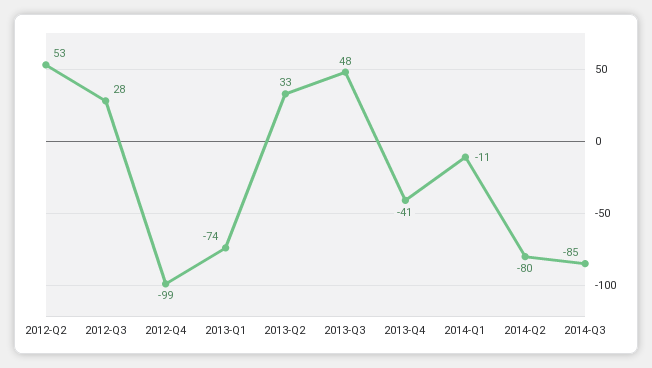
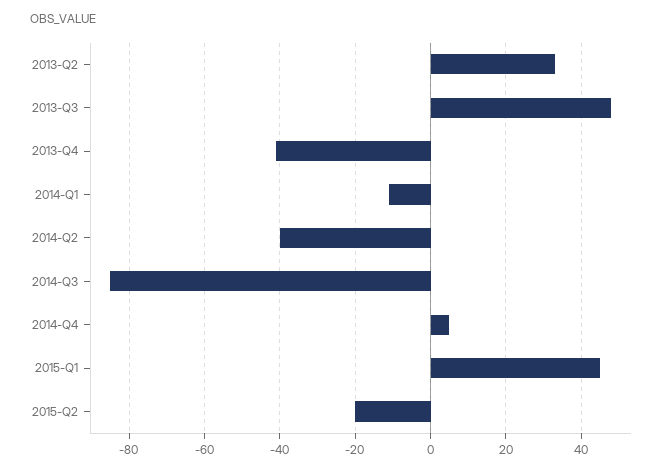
2012-Q2: 53 -> none
2012-Q3: 28 -> none
2012-Q4: -99 -> none
2013-Q1: -74 -> none
2014-Q2: -80 -> -40
2014-Q4: none -> 5
2015-Q1: none -> 45
2015-Q2: none -> -20

